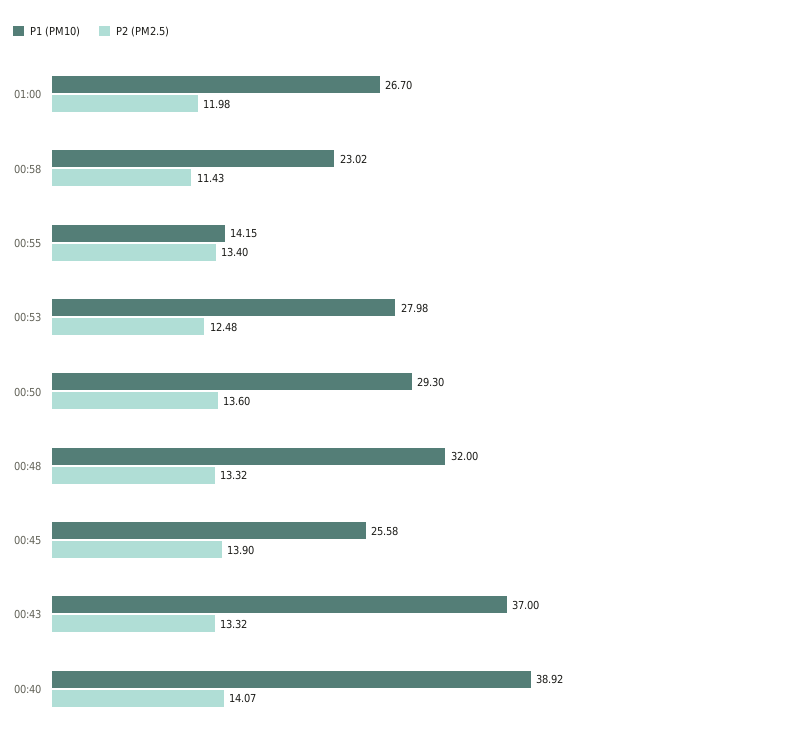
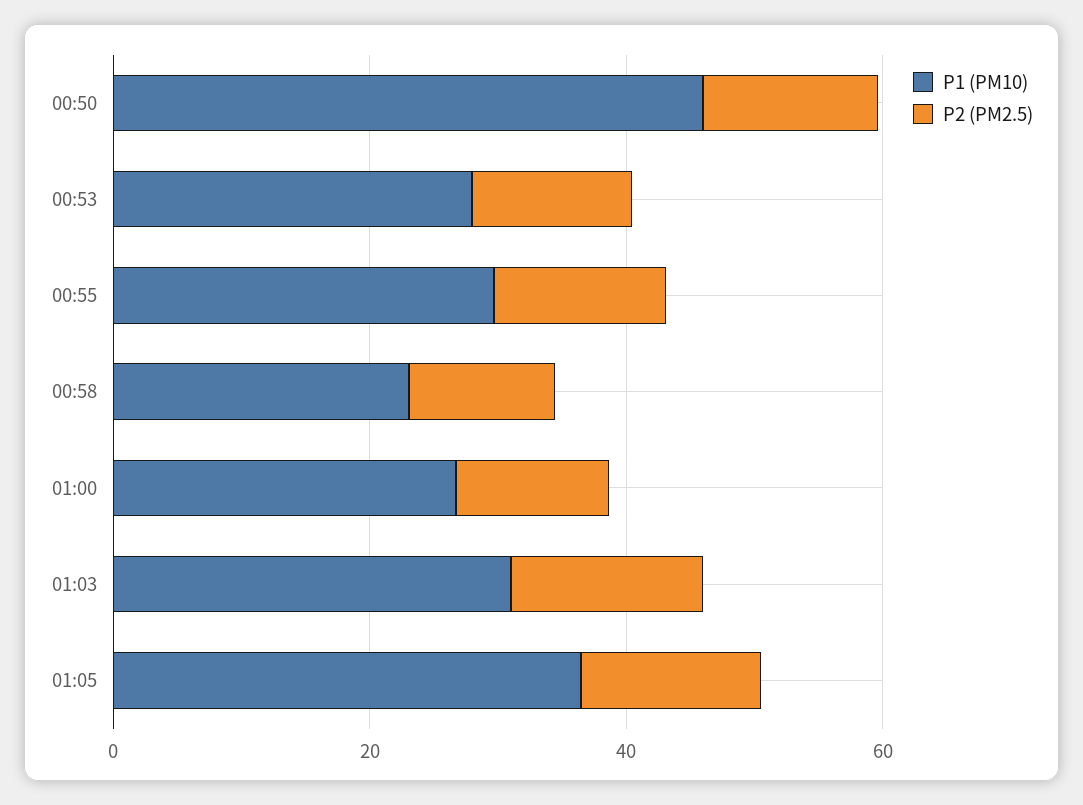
P1 (PM10), 00:55: 14.15 -> 30
P1 (PM10), 00:50: 29.3 -> 45
P1 (PM10), 00:48: 32 -> none
P2 (PM2.5), 00:48: 13.32 -> none
P1 (PM10), 00:45: 25.58 -> none
P2 (PM2.5), 00:45: 13.9 -> none
P1 (PM10), 00:43: 37 -> none
P2 (PM2.5), 00:43: 13.32 -> none
P1 (PM10), 00:40: 38.92 -> none
P2 (PM2.5), 00:40: 14.07 -> none
P1 (PM10), 01:03: none -> 30
P2 (PM2.5), 01:03: none -> 15
P1 (PM10), 01:05: none -> 35
P2 (PM2.5), 01:05: none -> 15

